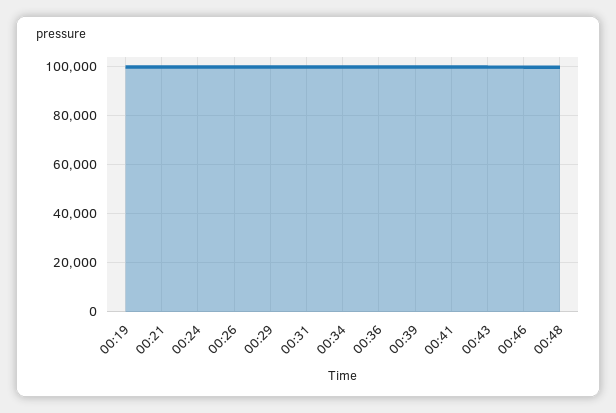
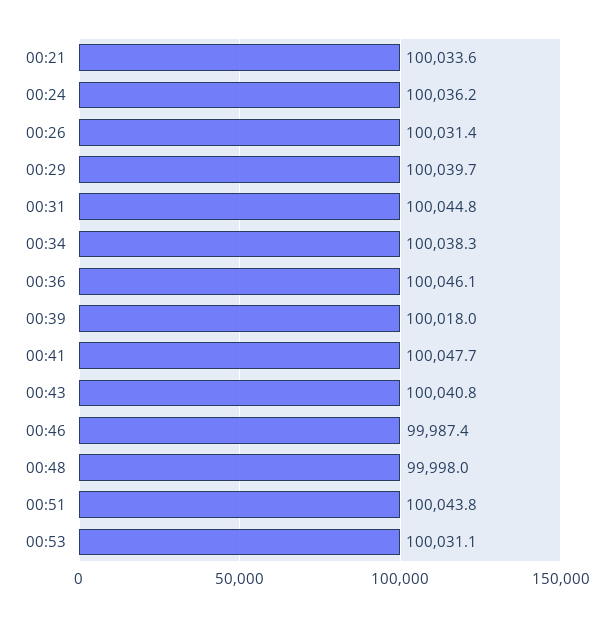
00:19: 100000 -> none
00:51: none -> 100043.8
00:53: none -> 100031.1

